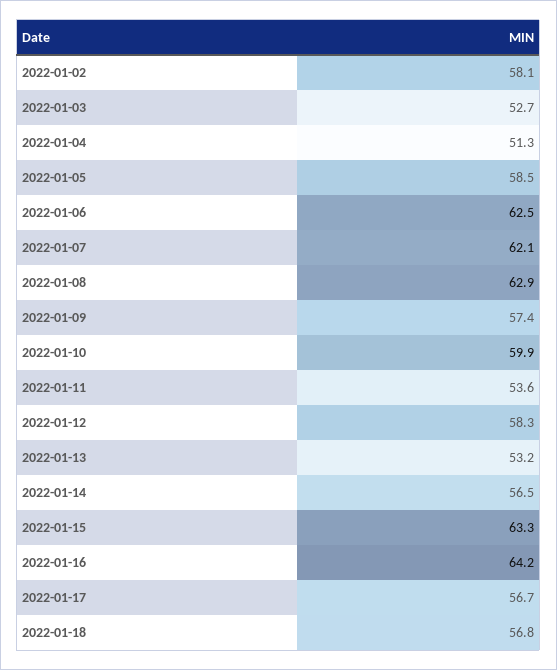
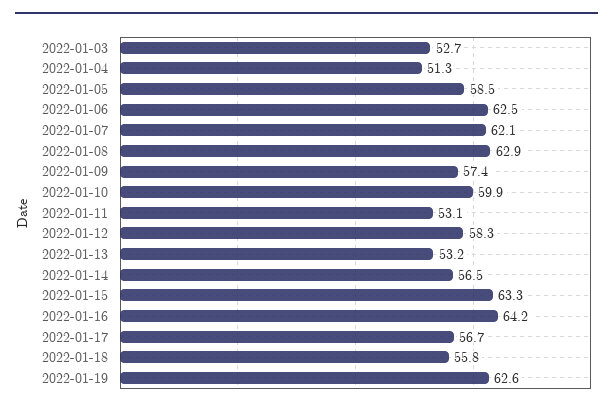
2022-01-02: 58.1 -> none
2022-01-11: 53.6 -> 53.1
2022-01-18: 56.8 -> 55.8
2022-01-19: none -> 62.6

